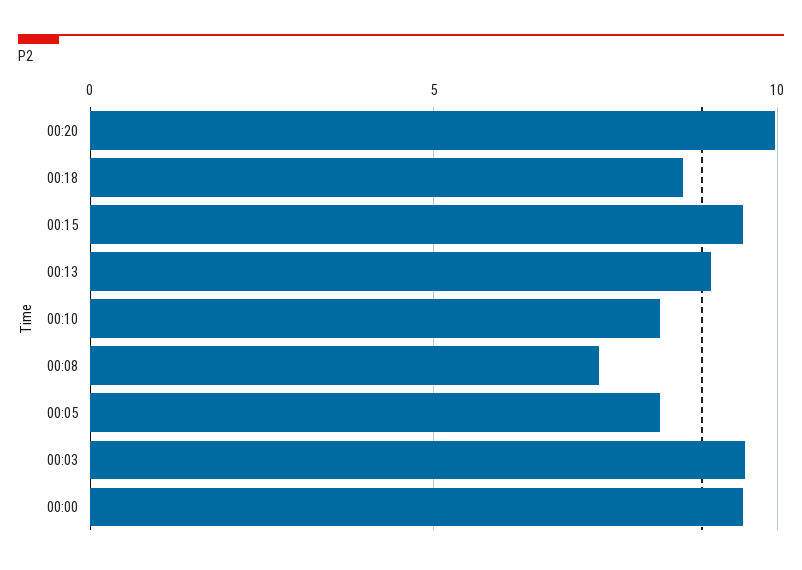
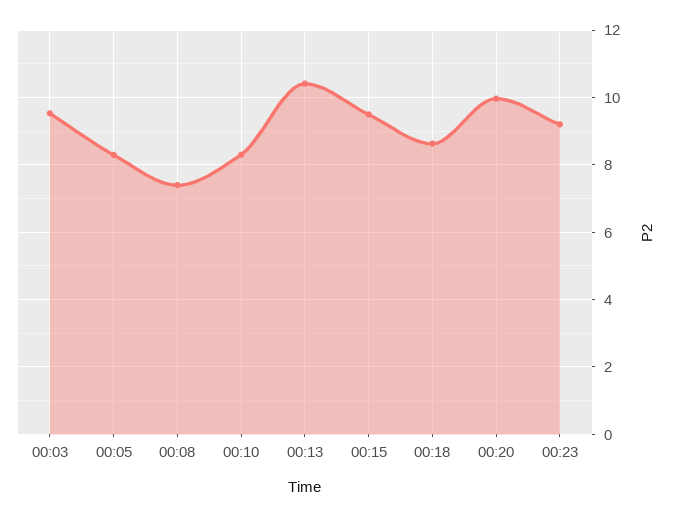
00:13: 9 -> 10.4
00:00: 9.5 -> none
00:23: none -> 9.2

